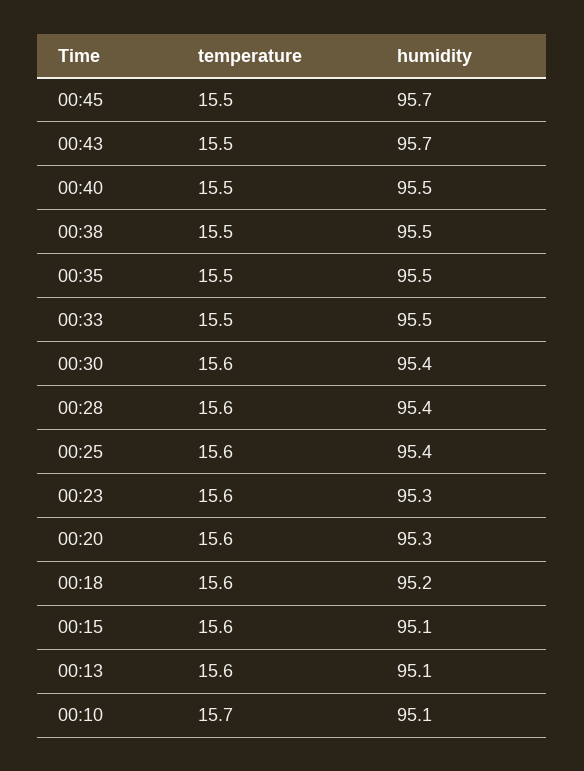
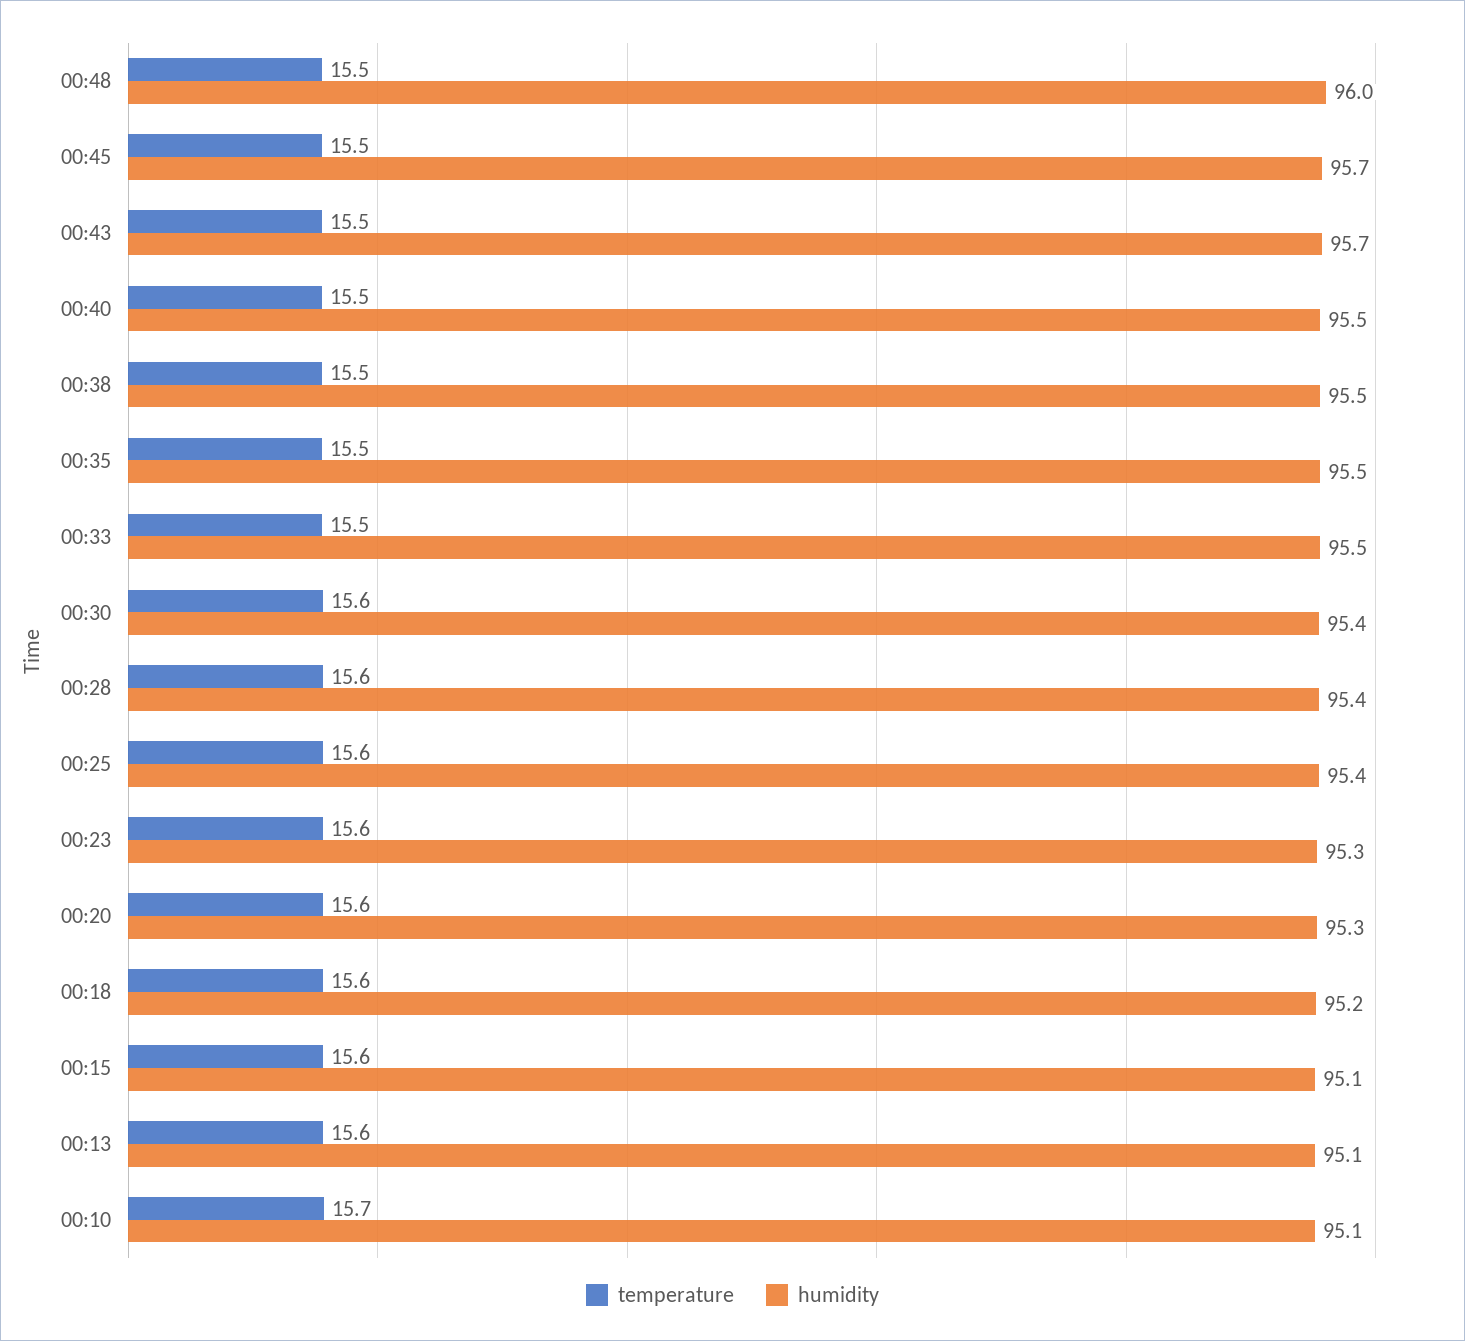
temperature, 00:48: none -> 15.5
humidity, 00:48: none -> 96

